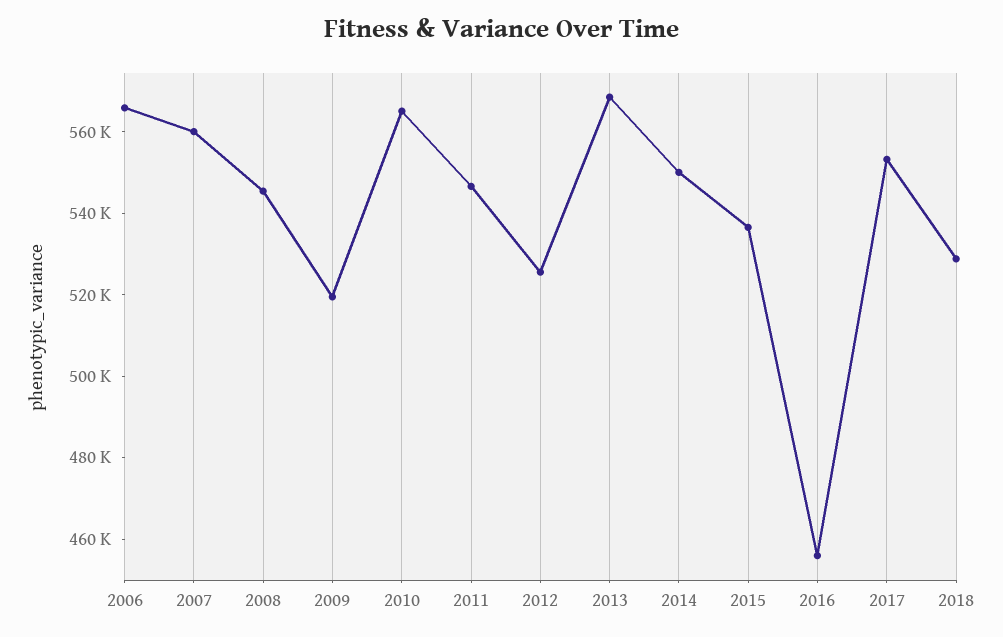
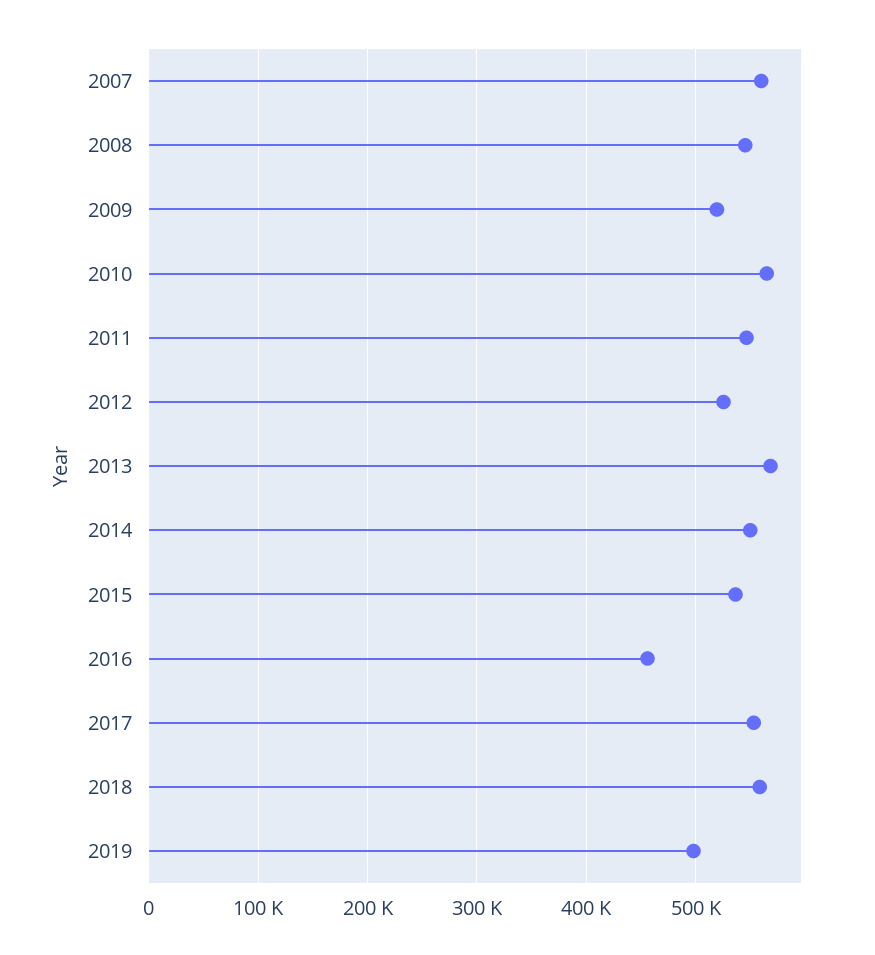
2006: 565000 -> none
2018: 530000 -> 560000
2019: none -> 500000

